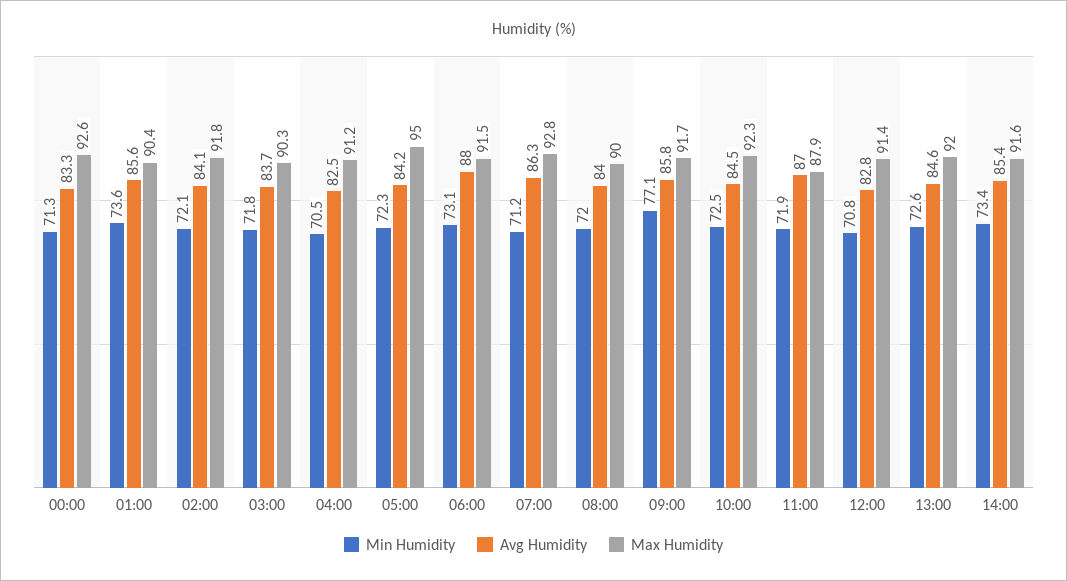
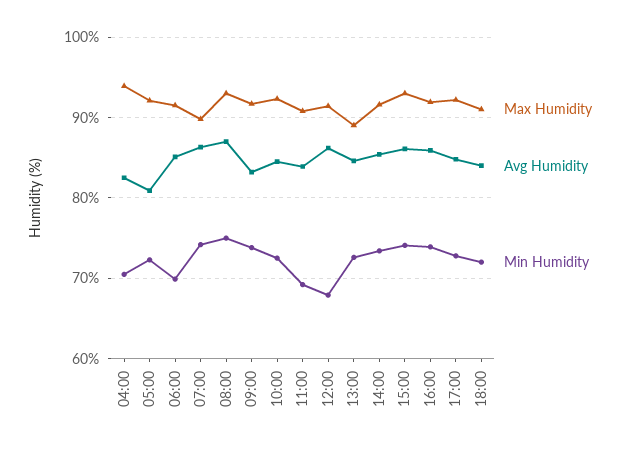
Min Humidity, 00:00: 71.3 -> none
Avg Humidity, 00:00: 83.3 -> none
Max Humidity, 00:00: 92.6 -> none
Min Humidity, 01:00: 73.6 -> none
Avg Humidity, 01:00: 85.6 -> none
Max Humidity, 01:00: 90.4 -> none
Min Humidity, 02:00: 72.1 -> none
Avg Humidity, 02:00: 84.1 -> none
Max Humidity, 02:00: 91.8 -> none
Min Humidity, 03:00: 71.8 -> none
Avg Humidity, 03:00: 83.7 -> none
Max Humidity, 03:00: 90.3 -> none
Max Humidity, 04:00: 91.2 -> 94
Avg Humidity, 05:00: 84.2 -> 81
Max Humidity, 05:00: 95 -> 92
Min Humidity, 06:00: 73.1 -> 70
Avg Humidity, 06:00: 88 -> 85
Min Humidity, 07:00: 71.2 -> 74
Max Humidity, 07:00: 92.8 -> 90
Min Humidity, 08:00: 72 -> 75
Avg Humidity, 08:00: 84 -> 87
Max Humidity, 08:00: 90 -> 93
Min Humidity, 09:00: 77.1 -> 74
Avg Humidity, 09:00: 85.8 -> 83
Min Humidity, 11:00: 71.9 -> 69
Avg Humidity, 11:00: 87 -> 84
Max Humidity, 11:00: 87.9 -> 91
Min Humidity, 12:00: 70.8 -> 68
Avg Humidity, 12:00: 82.8 -> 86
Max Humidity, 13:00: 92 -> 89
Max Humidity, 15:00: none -> 93
Avg Humidity, 15:00: none -> 86
Min Humidity, 15:00: none -> 74
Max Humidity, 16:00: none -> 92
Avg Humidity, 16:00: none -> 86
Min Humidity, 16:00: none -> 74
Max Humidity, 17:00: none -> 92
Avg Humidity, 17:00: none -> 85
Min Humidity, 17:00: none -> 73
Max Humidity, 18:00: none -> 91
Avg Humidity, 18:00: none -> 84
Min Humidity, 18:00: none -> 72

